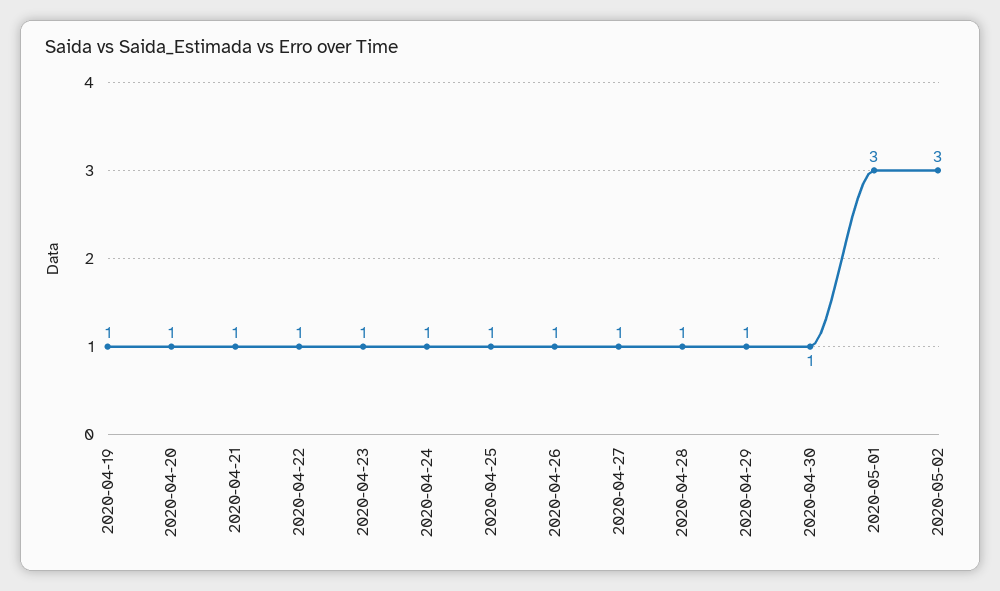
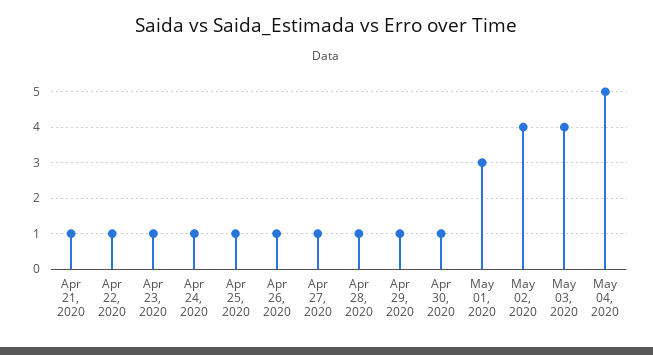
2020-04-19: 1 -> none
2020-04-20: 1 -> none
2020-05-02: 3 -> 4
May 03, 2020: none -> 4
May 04, 2020: none -> 5

